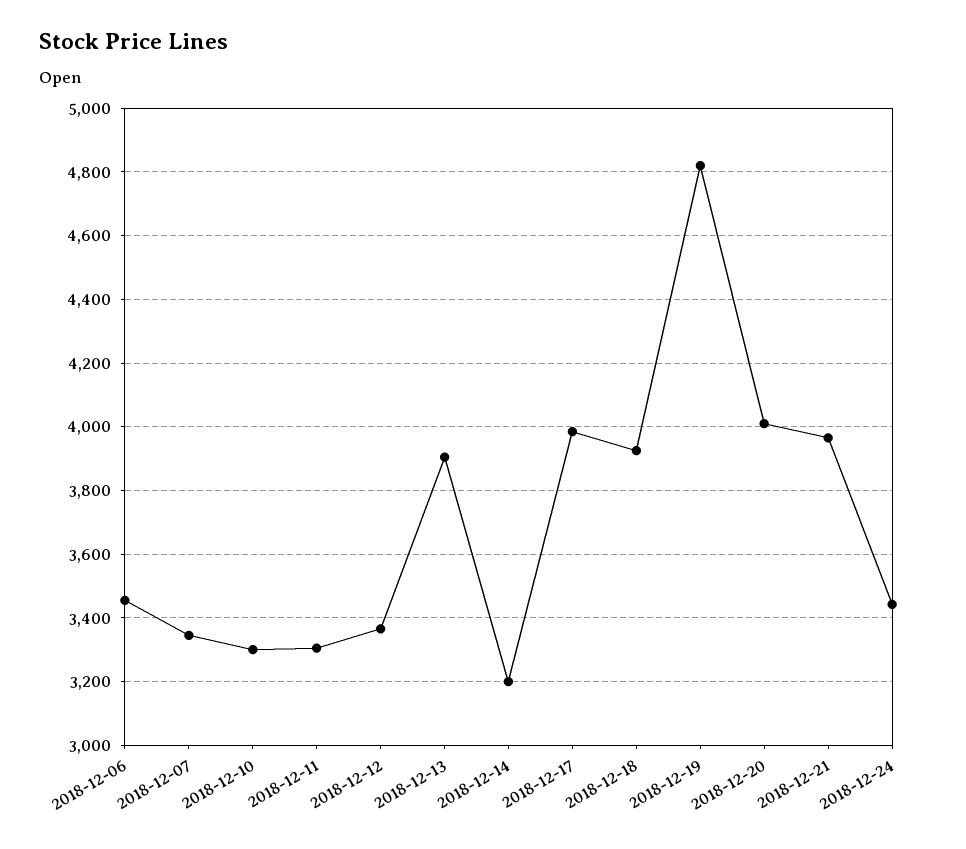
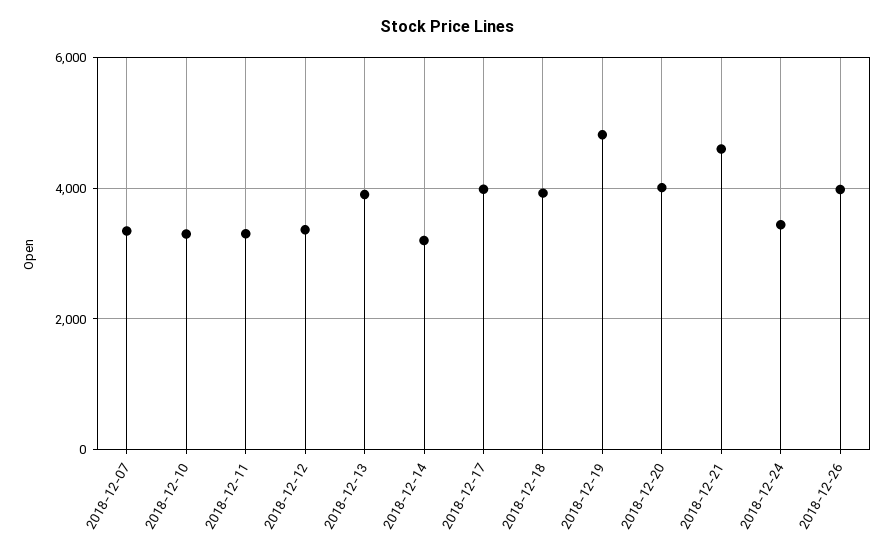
2018-12-06: 3460 -> none
2018-12-21: 3960 -> 4600
2018-12-26: none -> 4000

